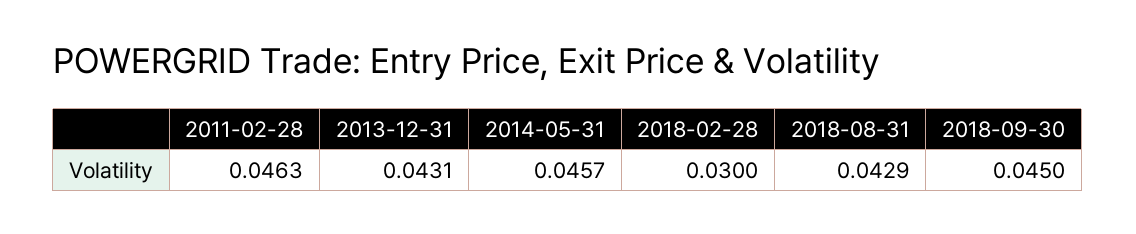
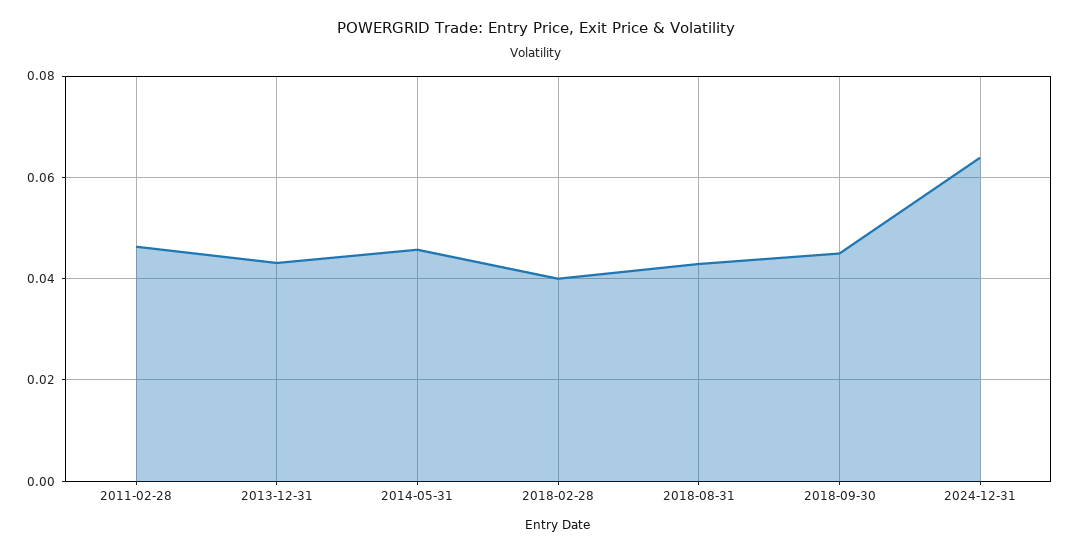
2018-02-28: 0.03 -> 0.04
2024-12-31: none -> 0.064

